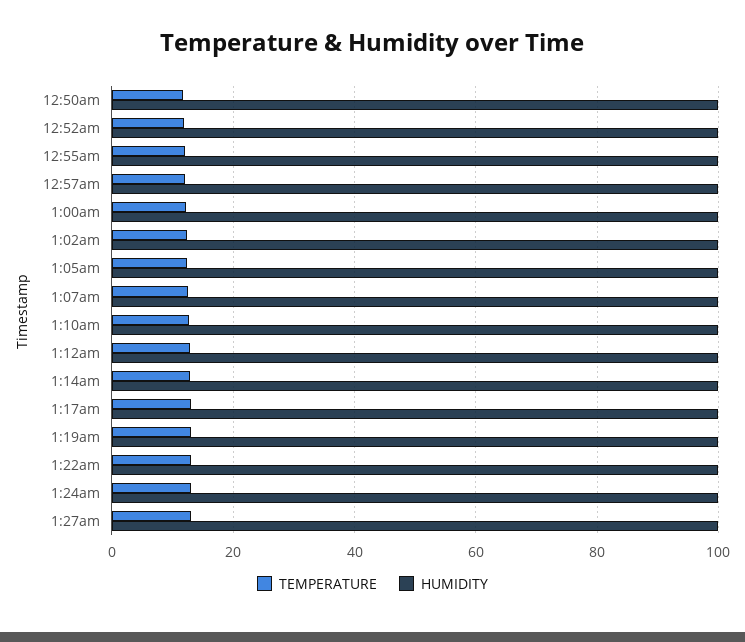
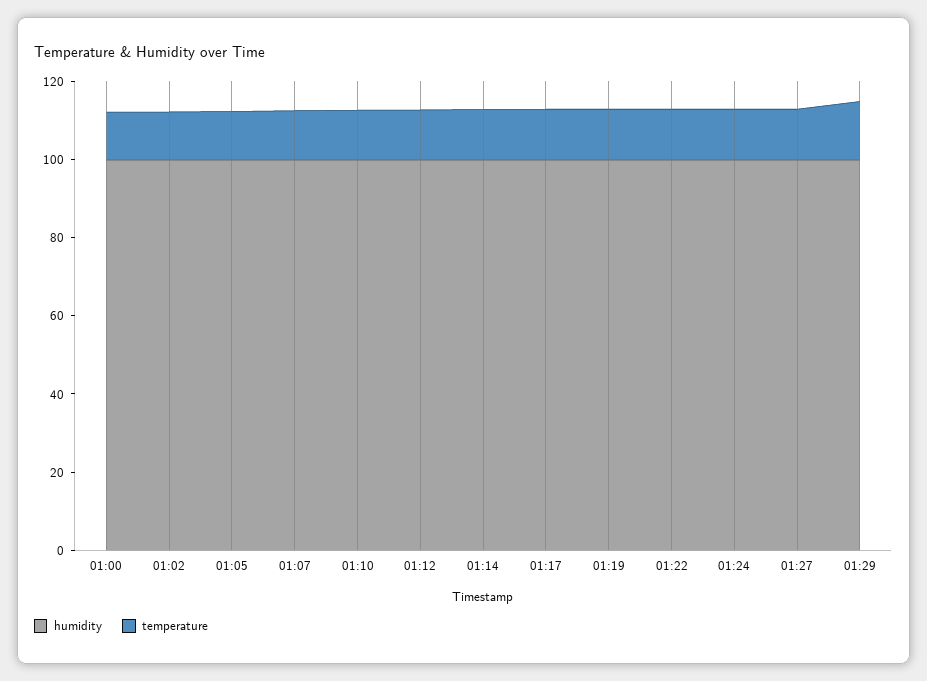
TEMPERATURE, 12:50am: 12 -> none
HUMIDITY, 12:50am: 100 -> none
TEMPERATURE, 12:52am: 12 -> none
HUMIDITY, 12:52am: 100 -> none
TEMPERATURE, 12:55am: 12 -> none
HUMIDITY, 12:55am: 100 -> none
TEMPERATURE, 12:57am: 12 -> none
HUMIDITY, 12:57am: 100 -> none
HUMIDITY, 01:29: none -> 100
TEMPERATURE, 01:29: none -> 15

